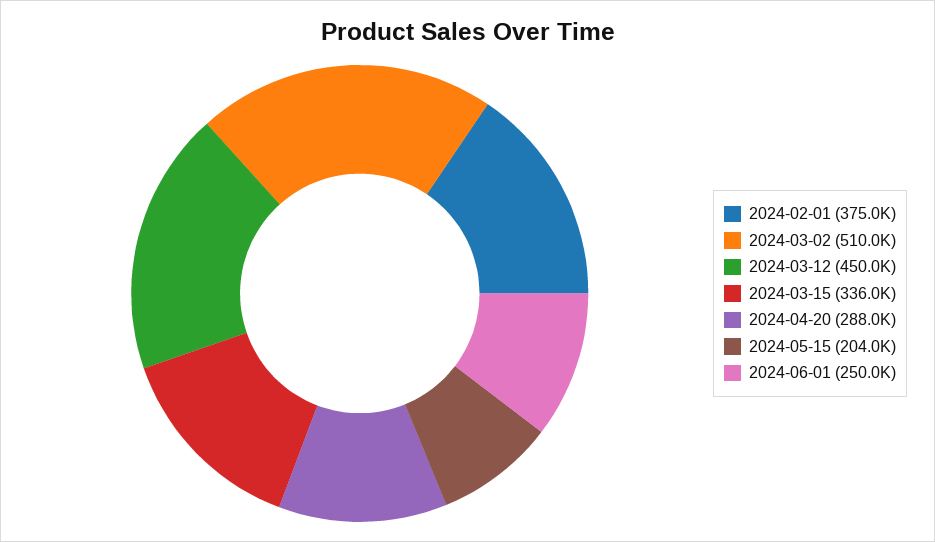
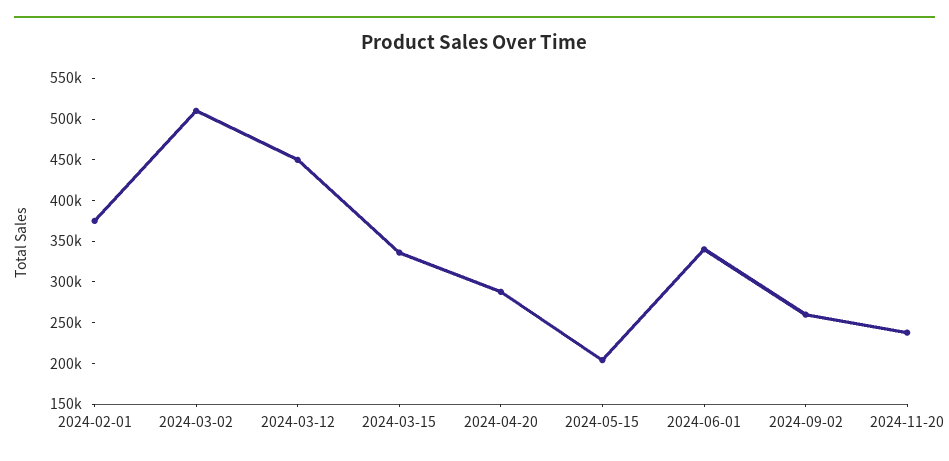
2024-06-01: 250000 -> 340000
2024-09-02: none -> 260000
2024-11-20: none -> 240000

